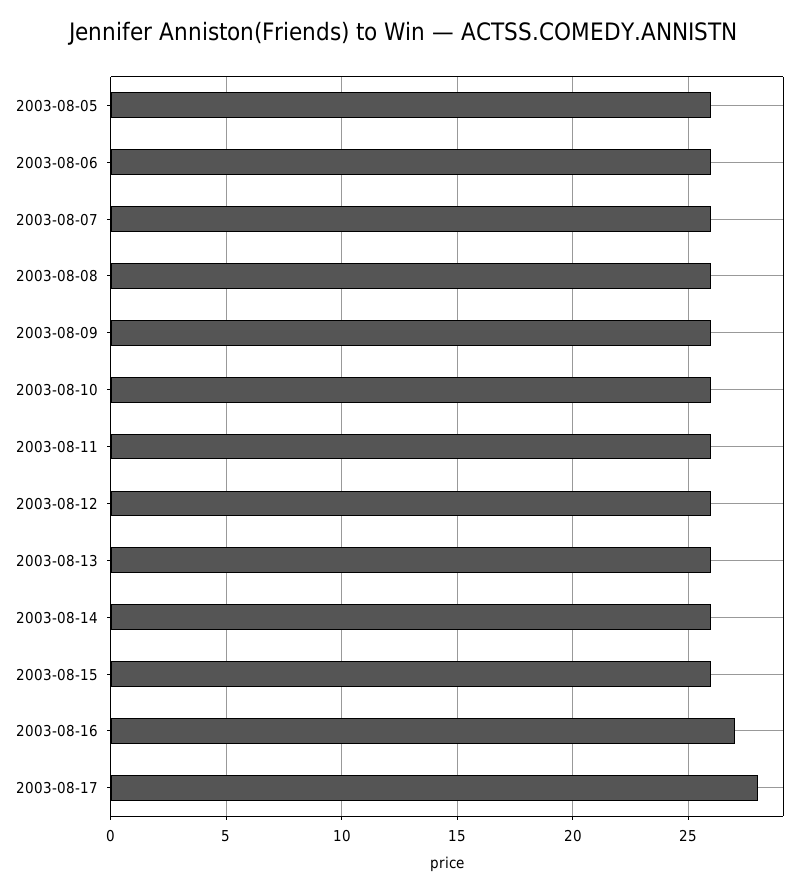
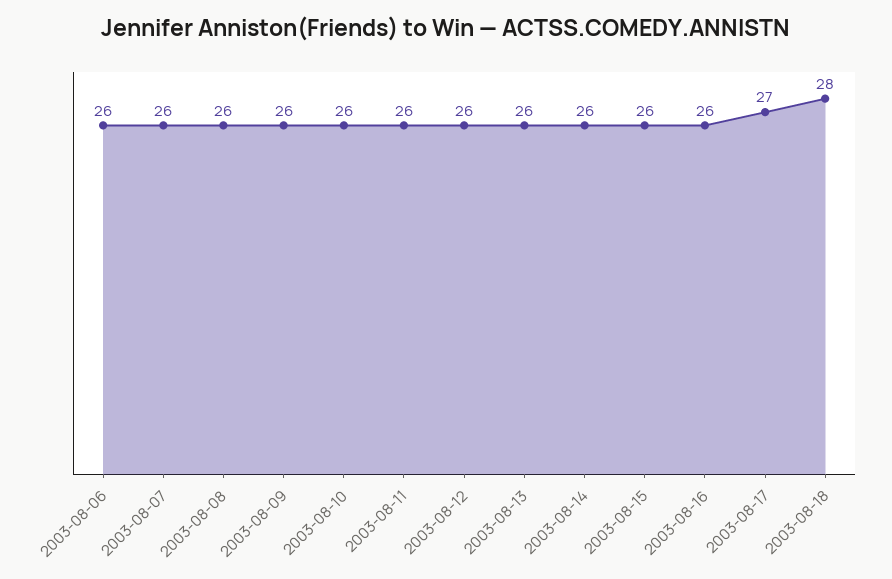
2003-08-05: 26 -> none
2003-08-16: 27 -> 26
2003-08-17: 28 -> 27
2003-08-18: none -> 28

